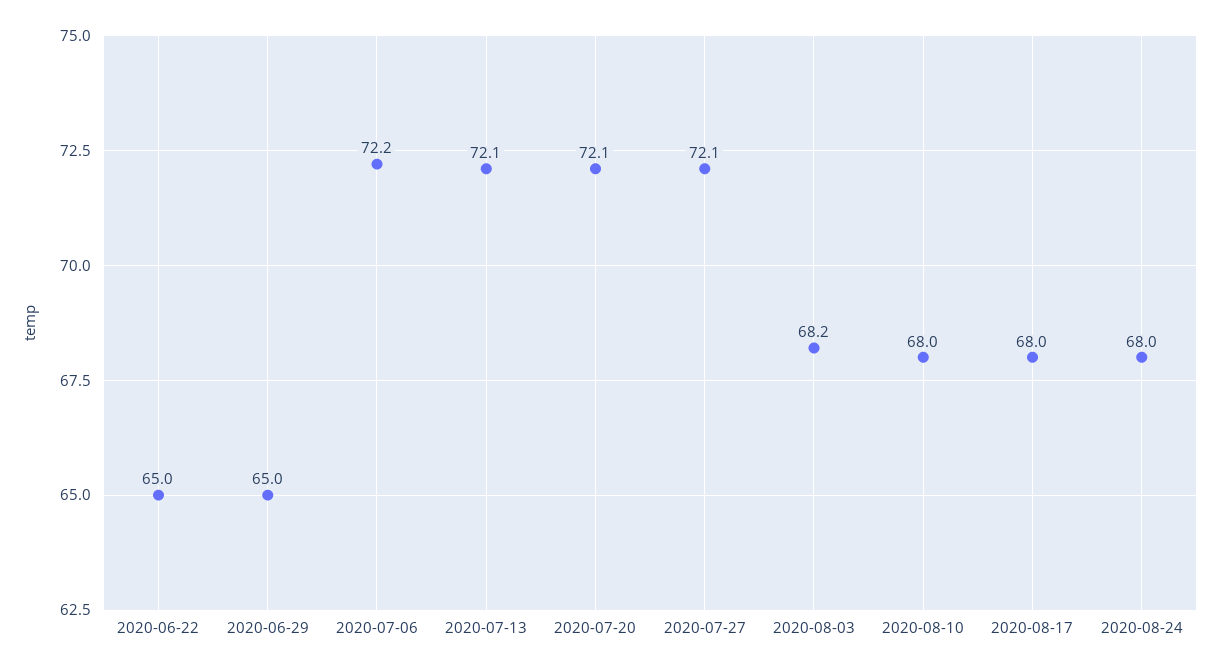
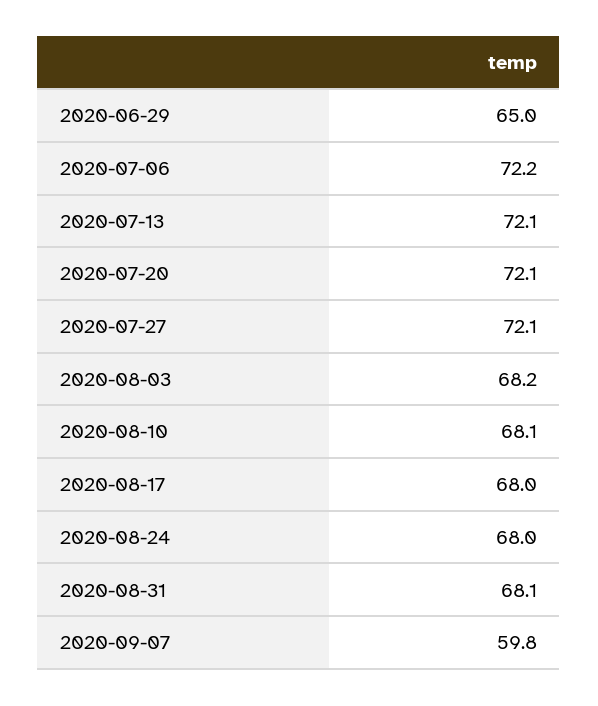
2020-06-22: 65 -> none
2020-08-10: 68 -> 68.1
2020-08-31: none -> 68.1
2020-09-07: none -> 59.8

